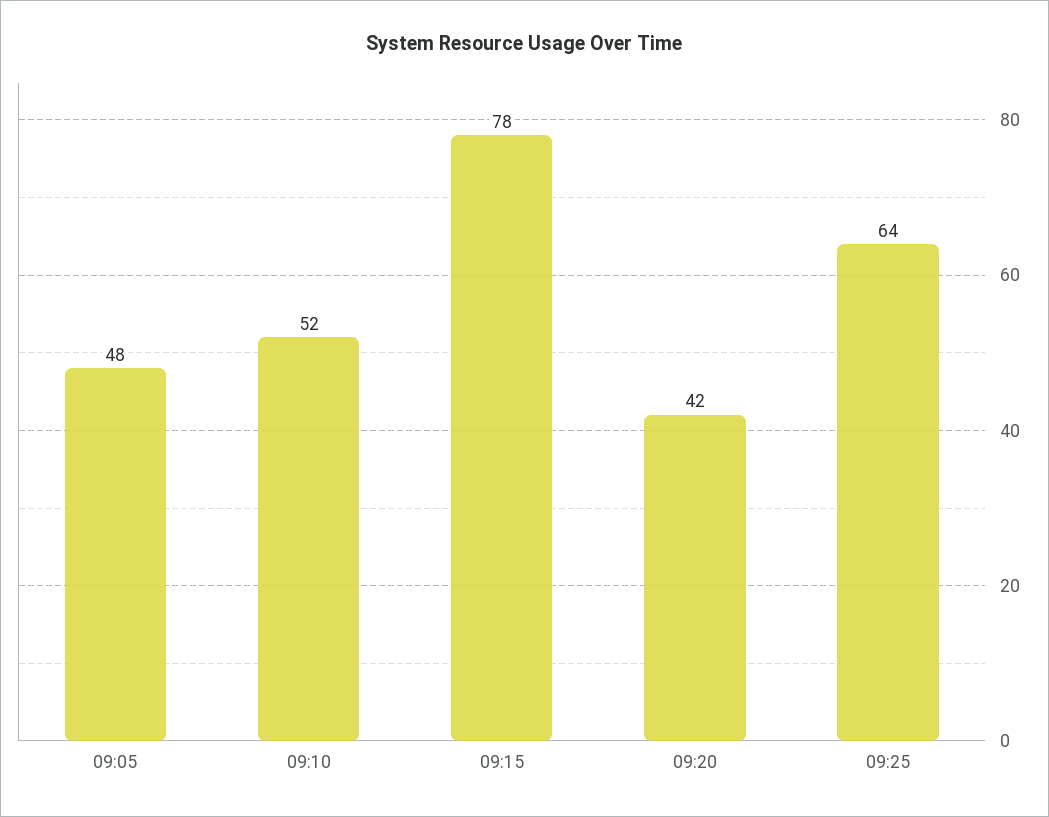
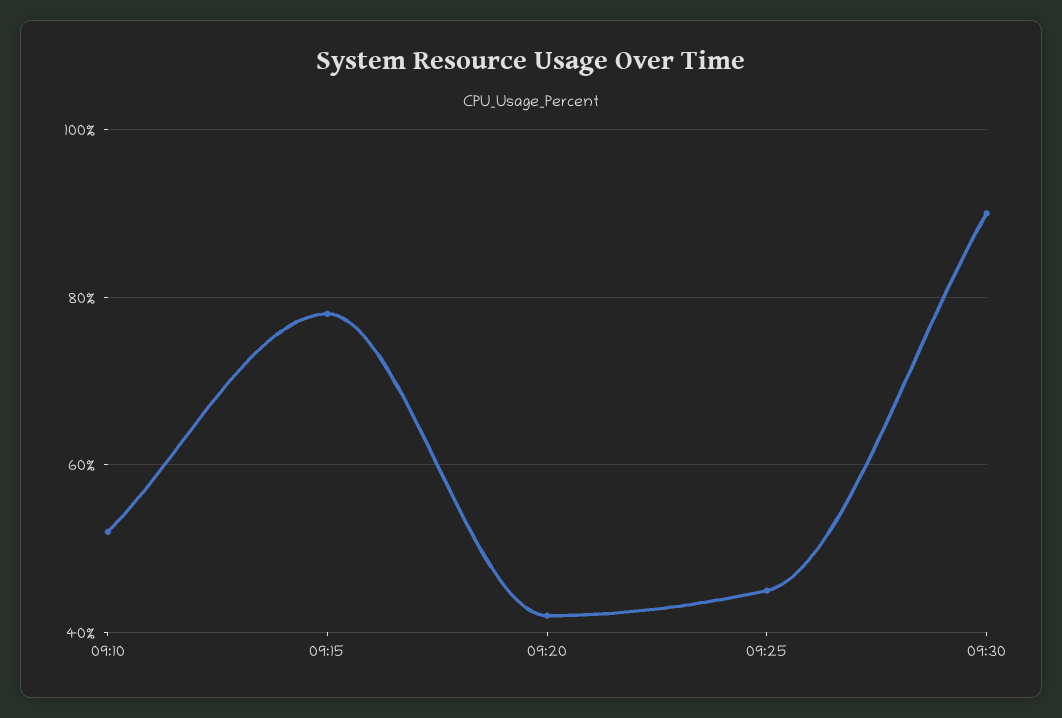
09:05: 48 -> none
09:25: 64 -> 45
09:30: none -> 90

